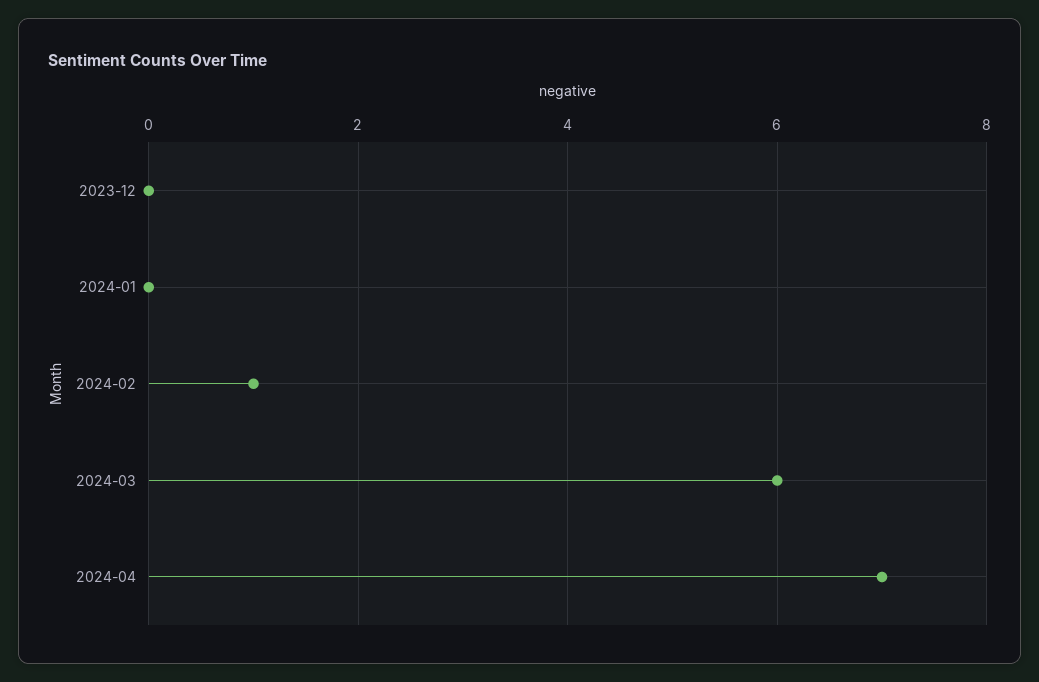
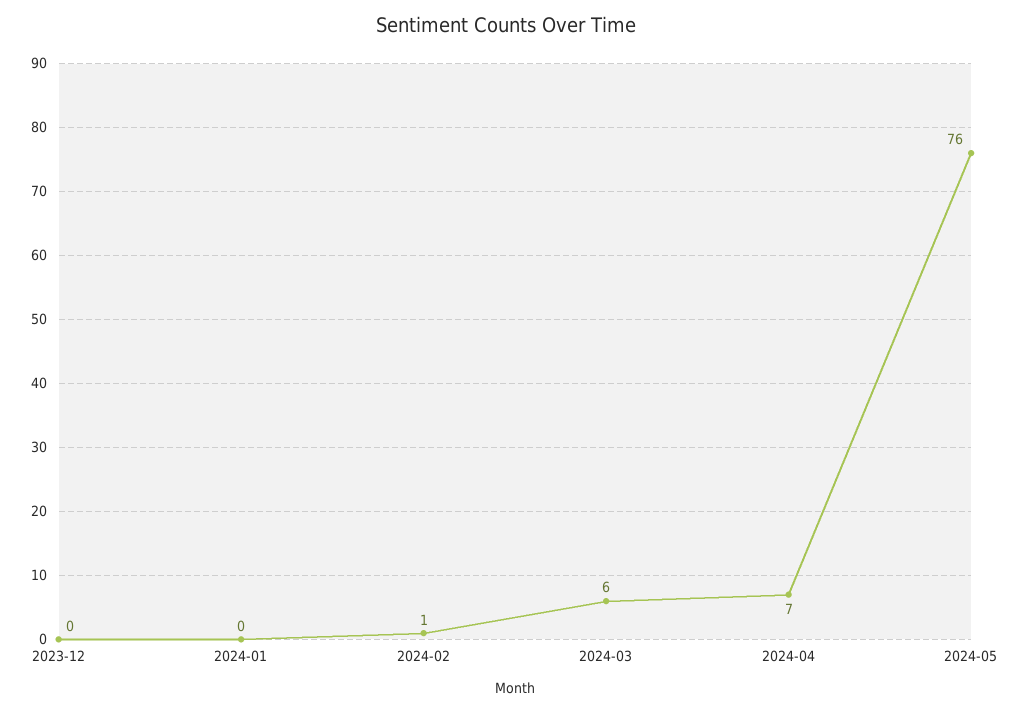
2024-05: none -> 76

